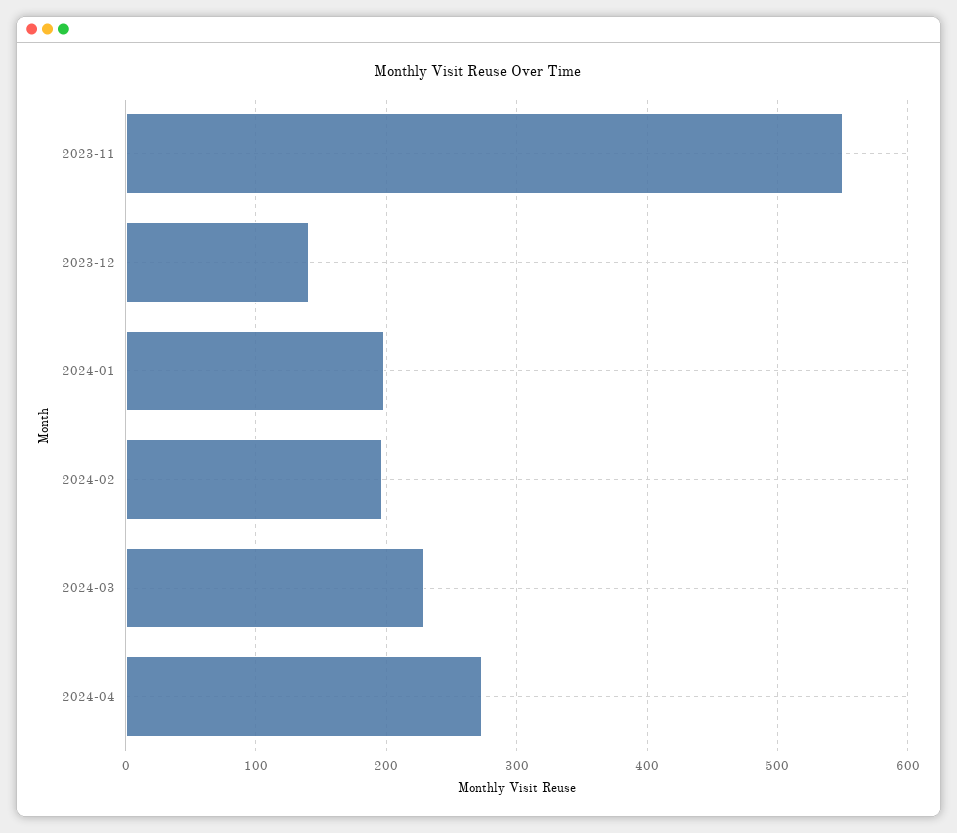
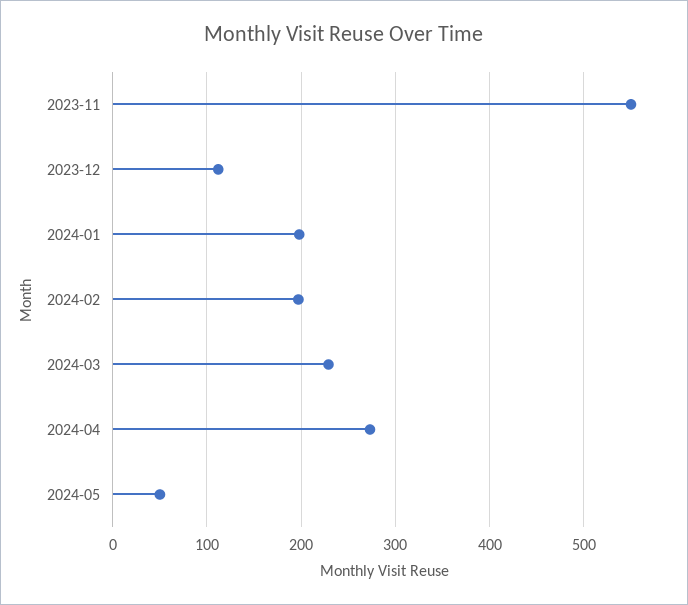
2023-12: 140 -> 110
2024-05: none -> 50

